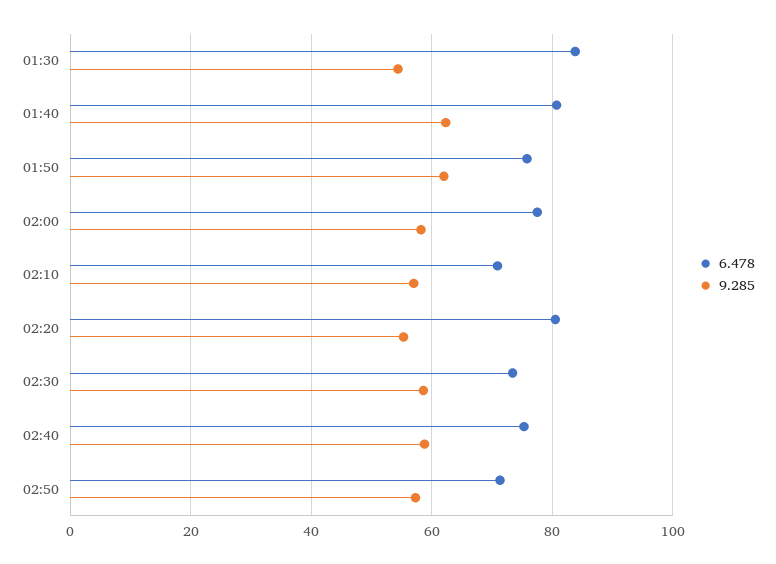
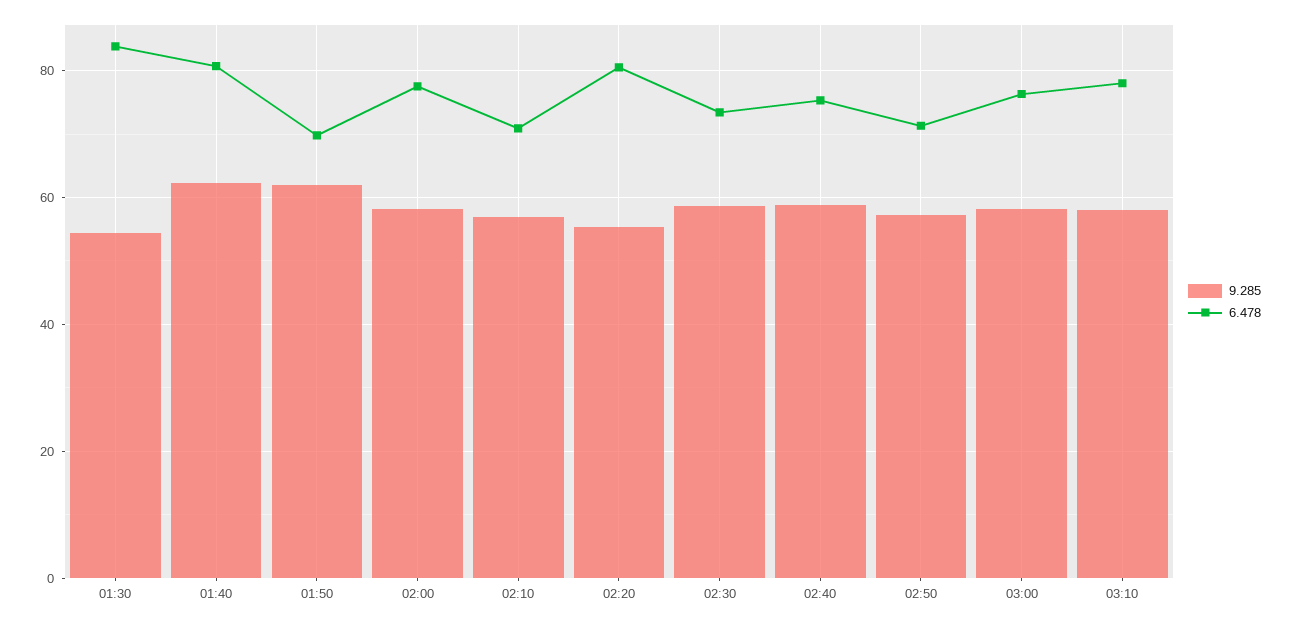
6.478, 01:50: 76 -> 70
9.285, 03:00: none -> 58
6.478, 03:00: none -> 76
9.285, 03:10: none -> 58
6.478, 03:10: none -> 78

